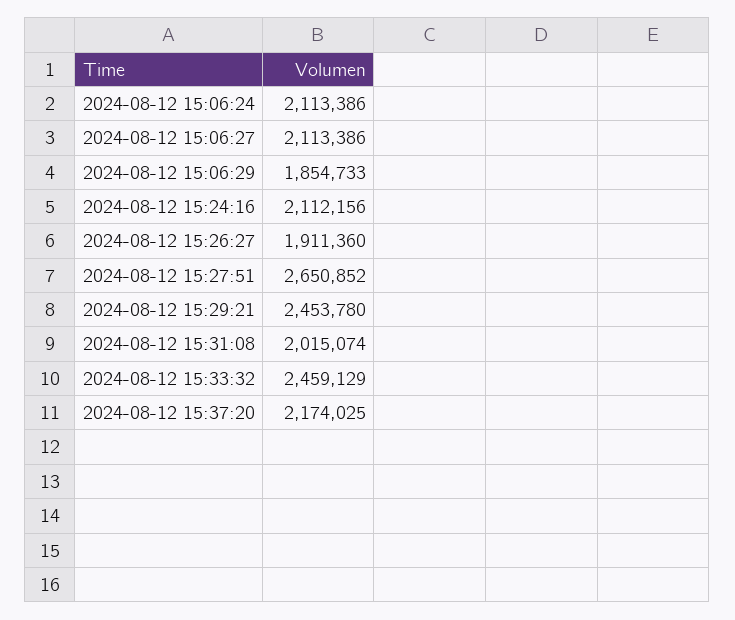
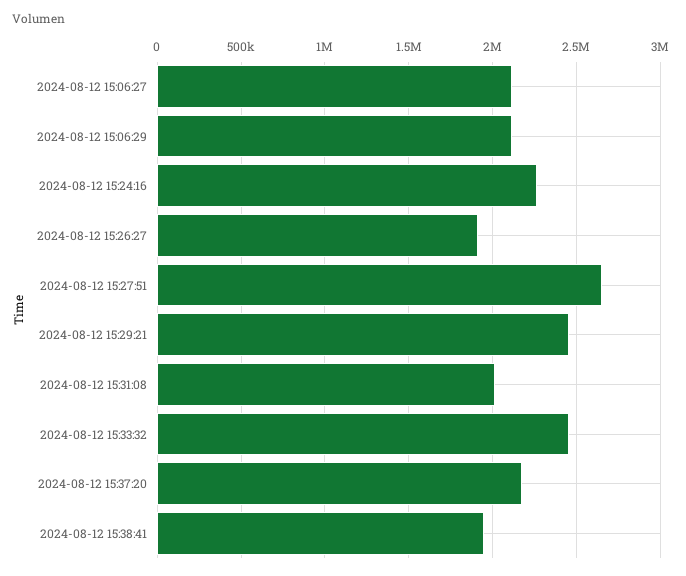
2024-08-12 15:06:24: 2113386 -> none
2024-08-12 15:06:29: 1854733 -> 2100000
2024-08-12 15:24:16: 2112156 -> 2250000
2024-08-12 15:38:41: none -> 1950000

